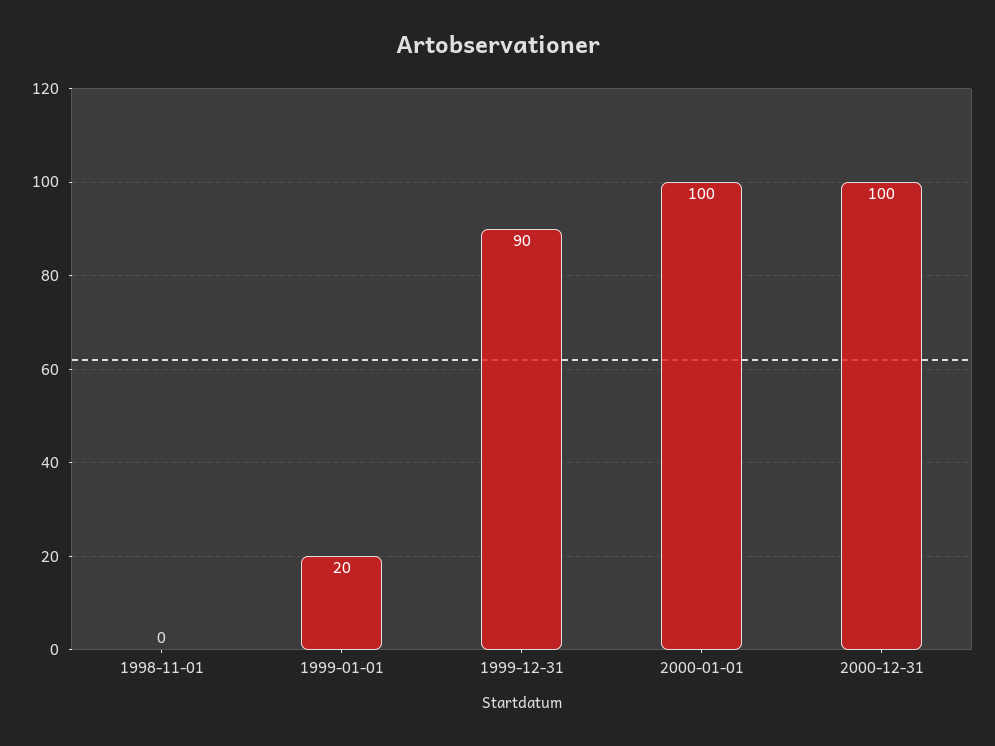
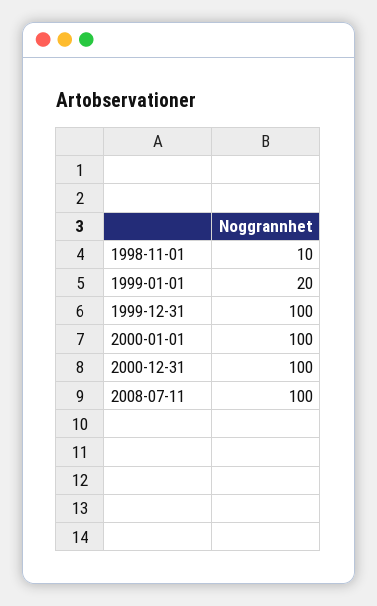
1998-11-01: 0 -> 10
1999-12-31: 90 -> 100
2008-07-11: none -> 100

